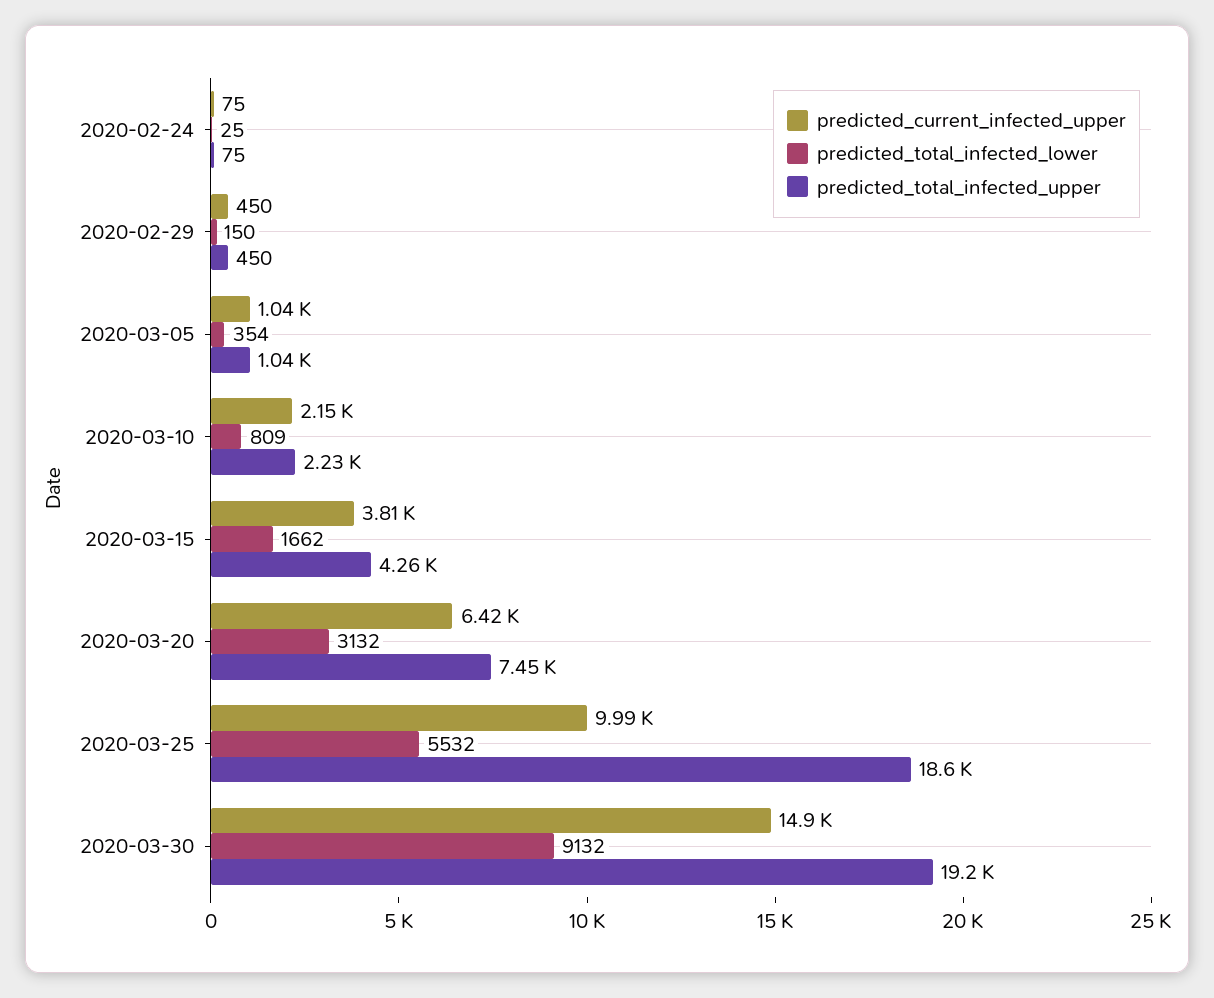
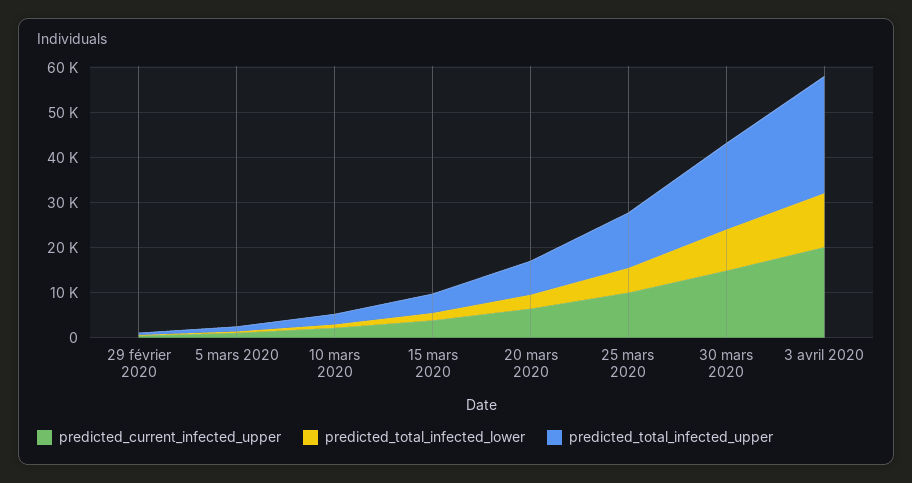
predicted_current_infected_upper, 2020-02-24: 75 -> none
predicted_total_infected_lower, 2020-02-24: 25 -> none
predicted_total_infected_upper, 2020-02-24: 75 -> none
predicted_total_infected_upper, 2020-03-25: 18600 -> 12000
predicted_current_infected_upper, 3 avril 2020: none -> 20000
predicted_total_infected_lower, 3 avril 2020: none -> 12000
predicted_total_infected_upper, 3 avril 2020: none -> 26000

